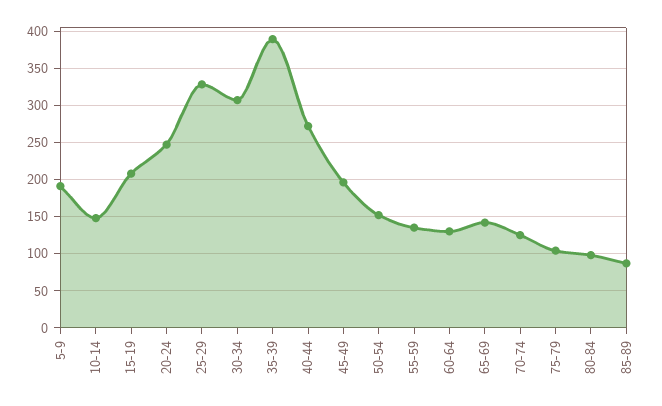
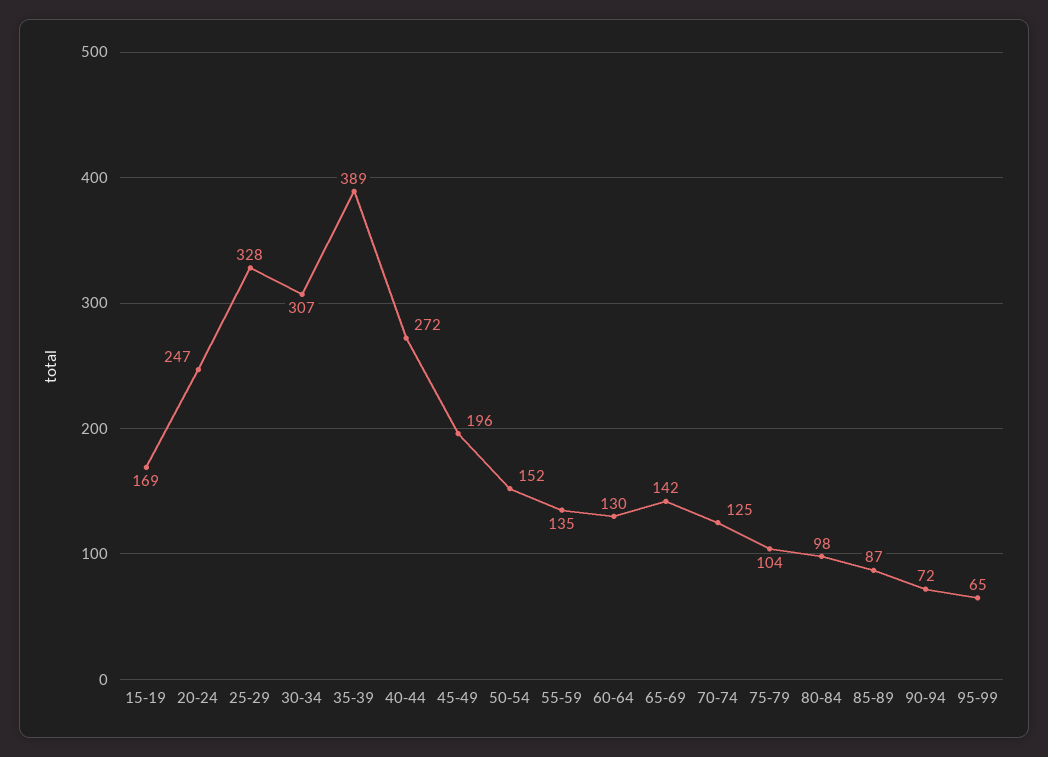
5-9: 190 -> none
10-14: 150 -> none
15-19: 210 -> 169
90-94: none -> 72
95-99: none -> 65

